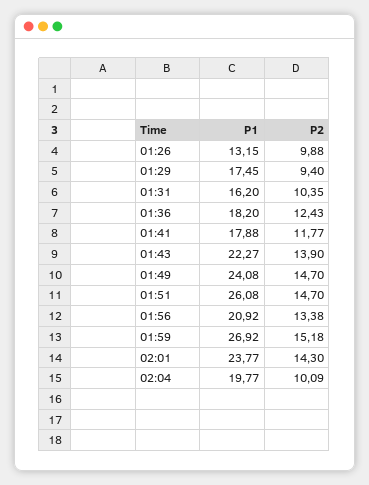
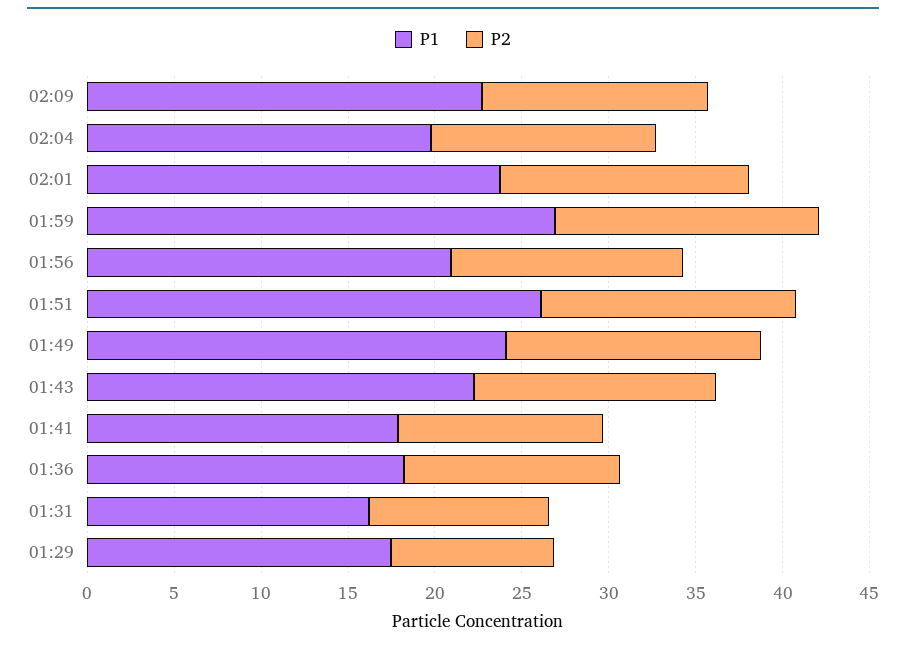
P1, 01:26: 13.15 -> none
P2, 01:26: 9.88 -> none
P2, 02:04: 10.09 -> 13
P1, 02:09: none -> 23
P2, 02:09: none -> 13

